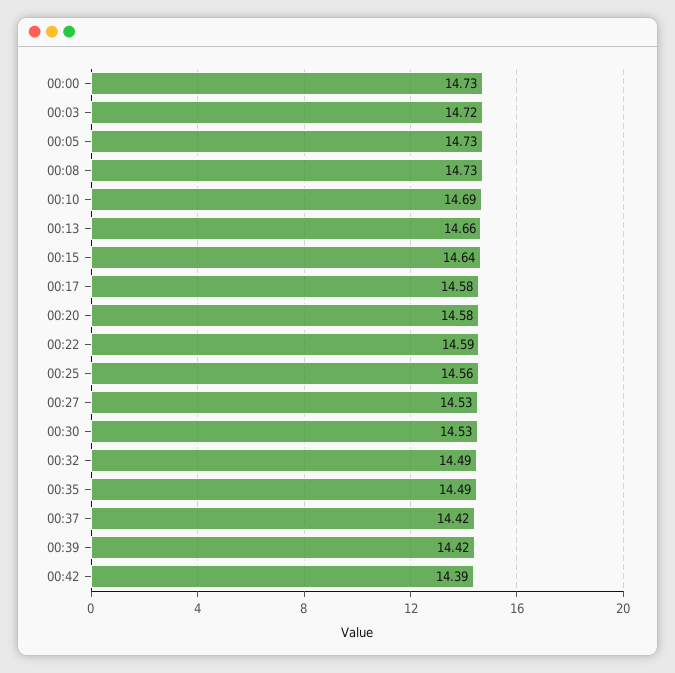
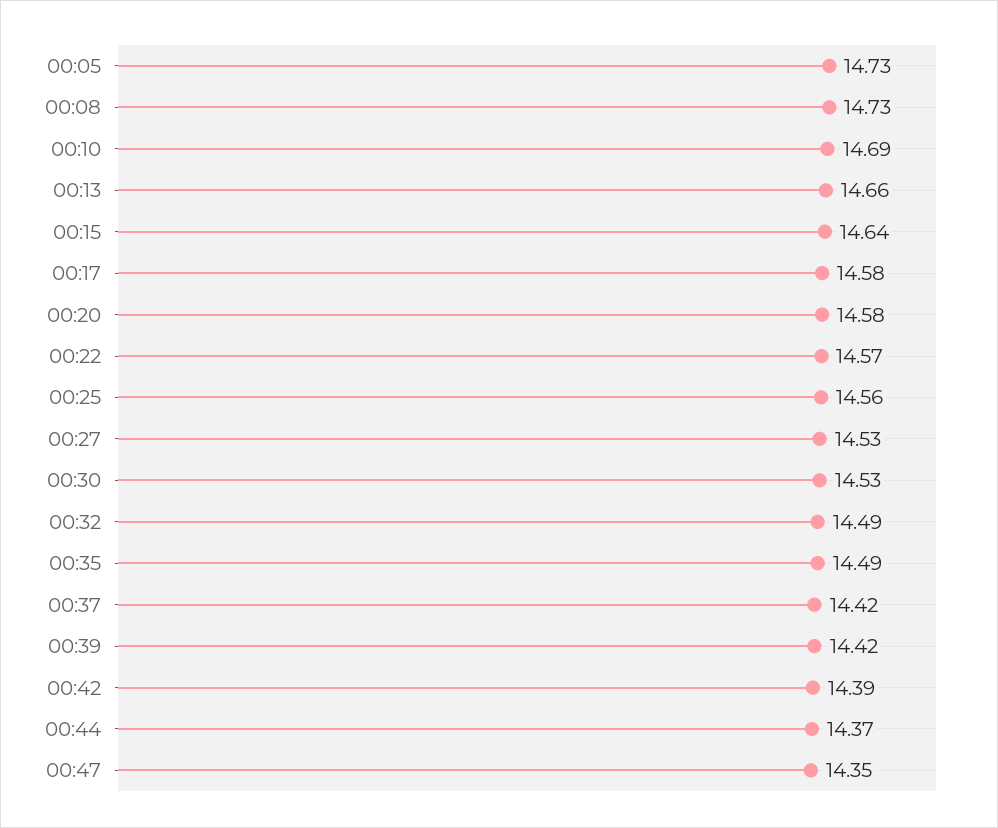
00:00: 14.73 -> none
00:03: 14.72 -> none
00:22: 14.59 -> 14.57
00:44: none -> 14.37
00:47: none -> 14.35

